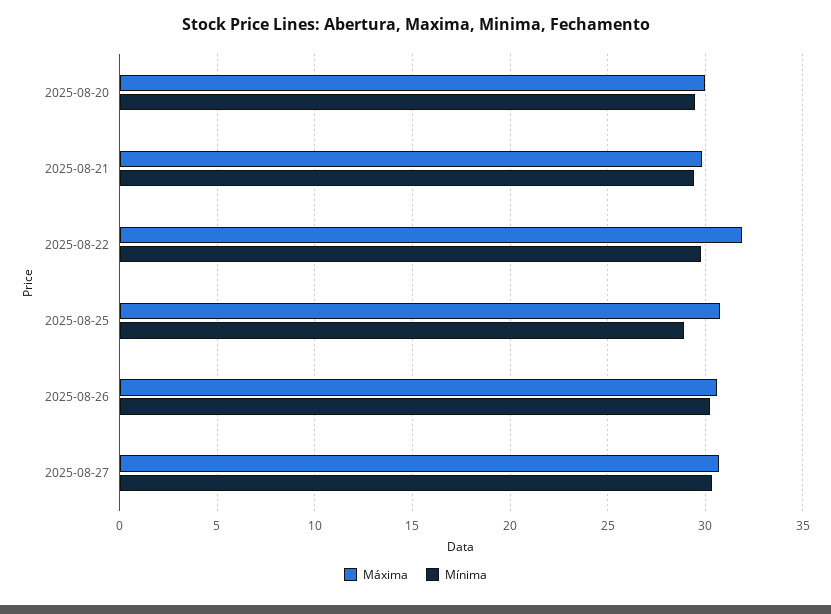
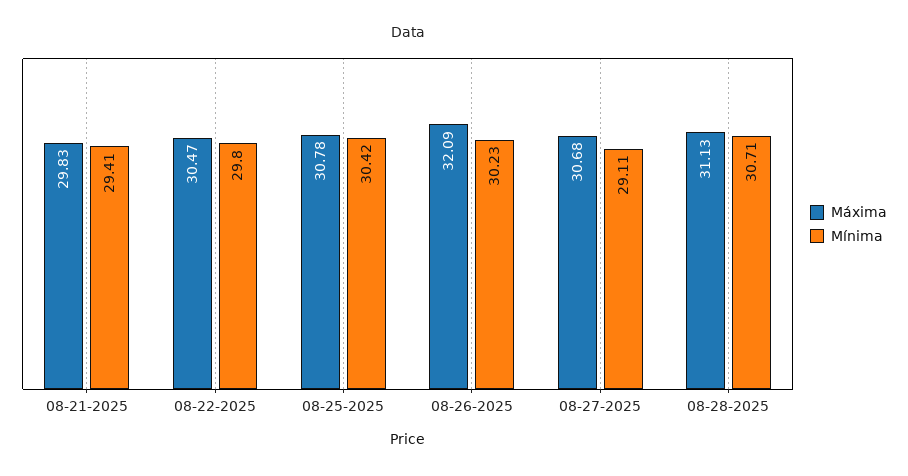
Máxima, 2025-08-20: 30 -> none
Mínima, 2025-08-20: 29.5 -> none
Máxima, 2025-08-22: 32 -> 30.47
Mínima, 2025-08-25: 29 -> 30.42
Máxima, 2025-08-26: 30.5 -> 32.09
Mínima, 2025-08-27: 30.5 -> 29.11
Máxima, 08-28-2025: none -> 31.13
Mínima, 08-28-2025: none -> 30.71

